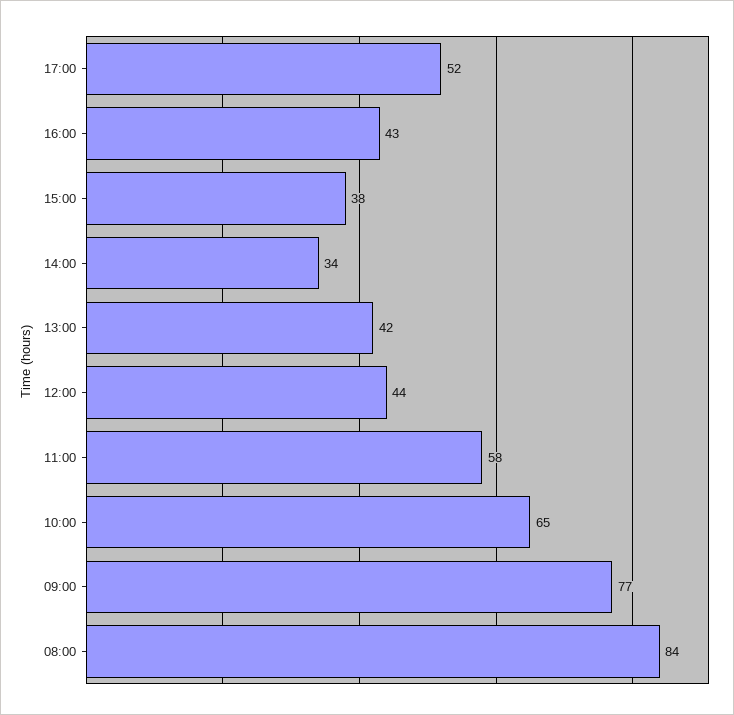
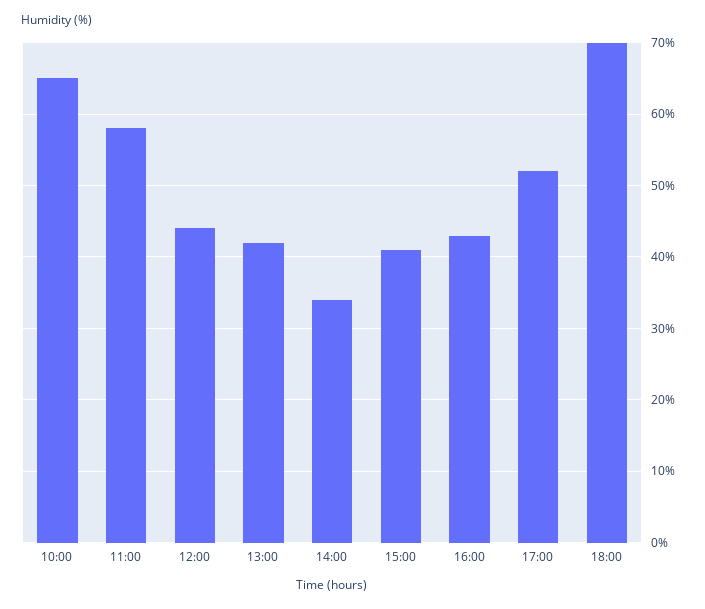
15:00: 38 -> 41
09:00: 77 -> none
08:00: 84 -> none
18:00: none -> 70

